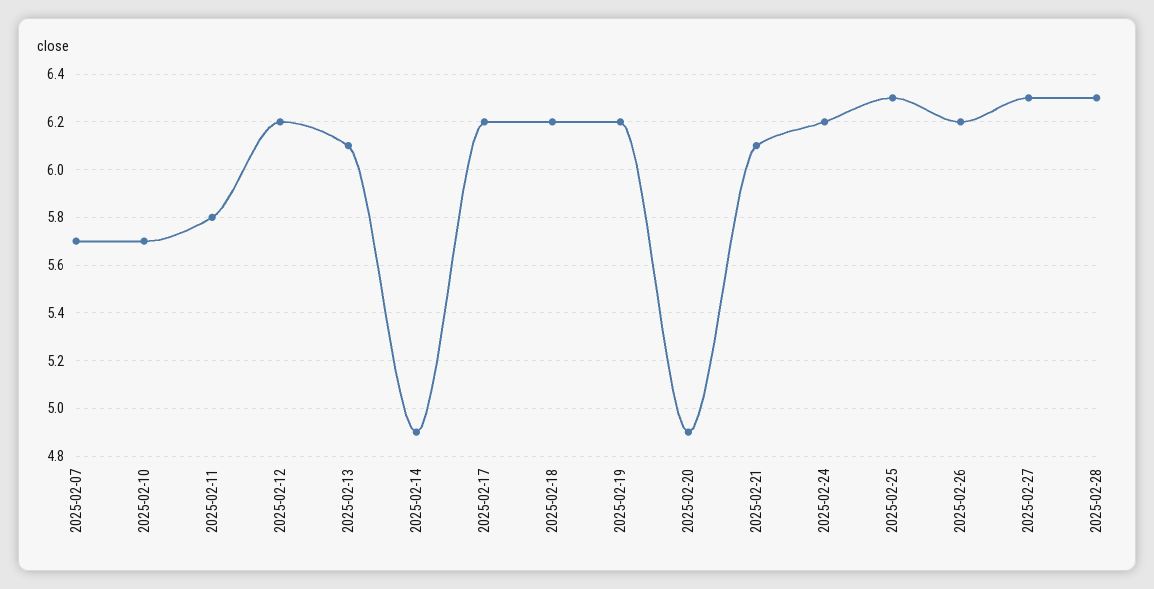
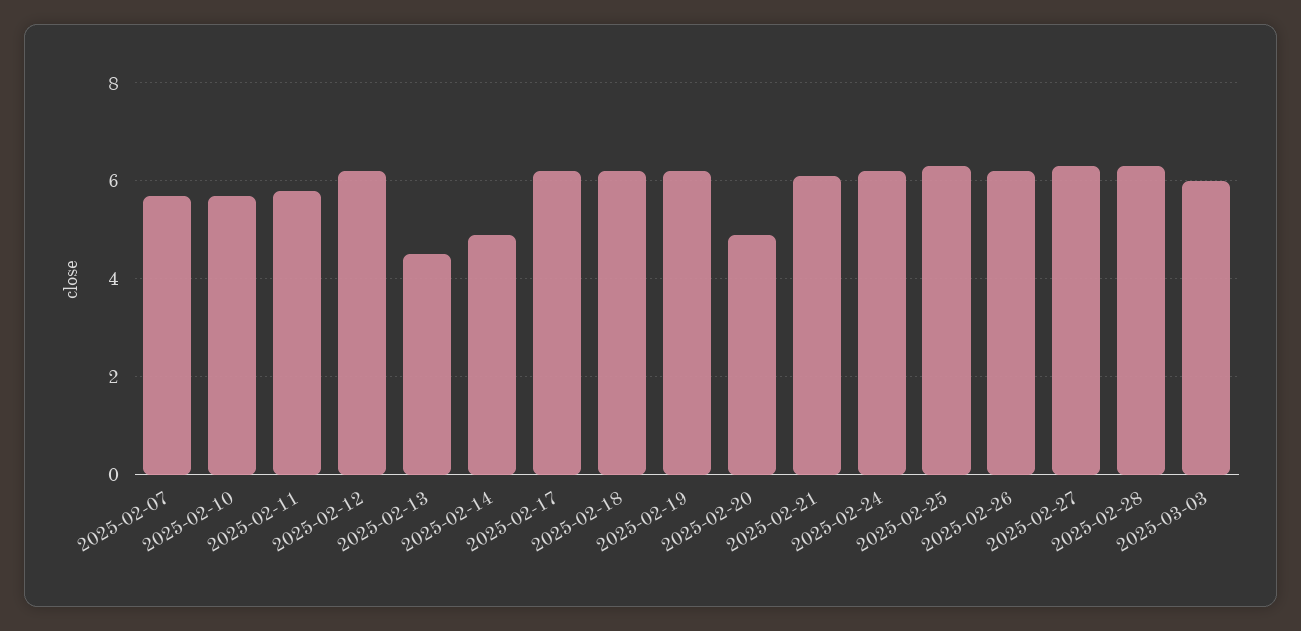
2025-02-13: 6.1 -> 4.5
2025-03-03: none -> 6

